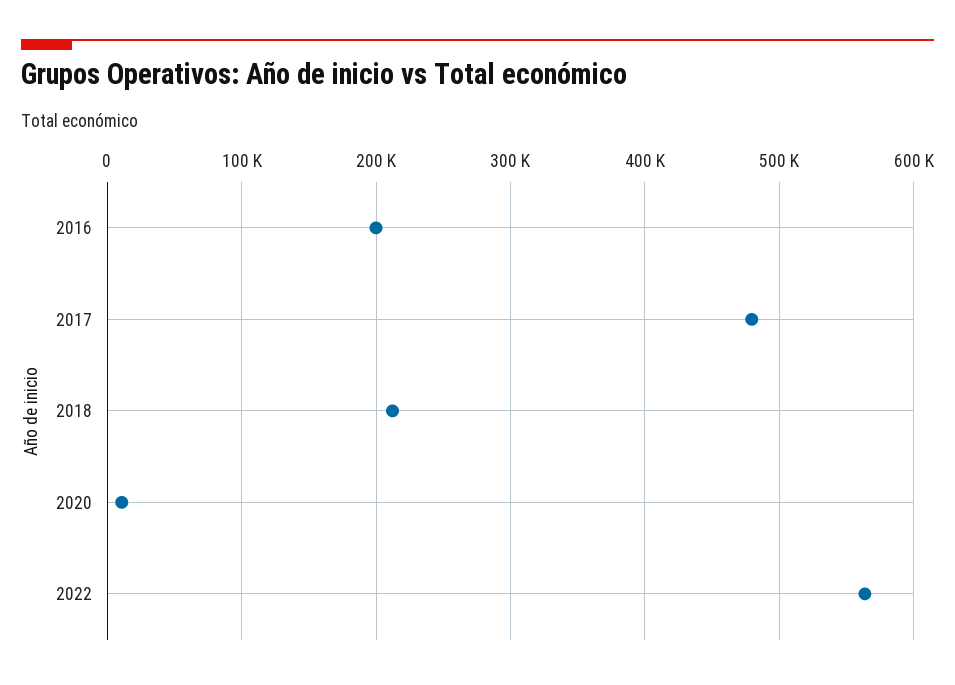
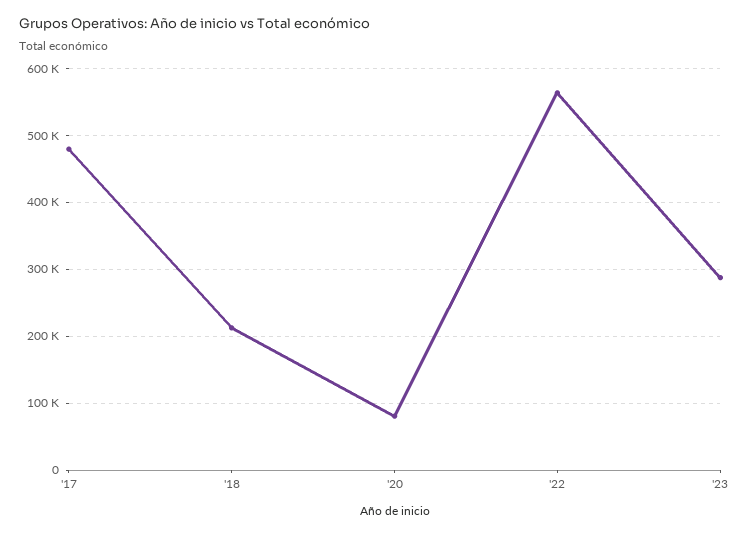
2016: 200000 -> none
2020: 10000 -> 80000
'23: none -> 290000

